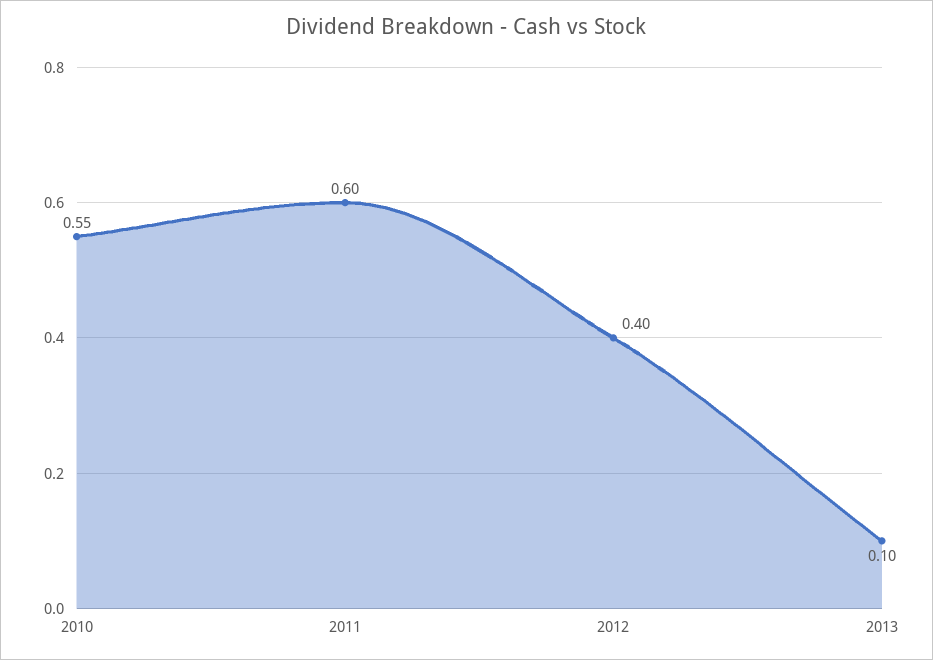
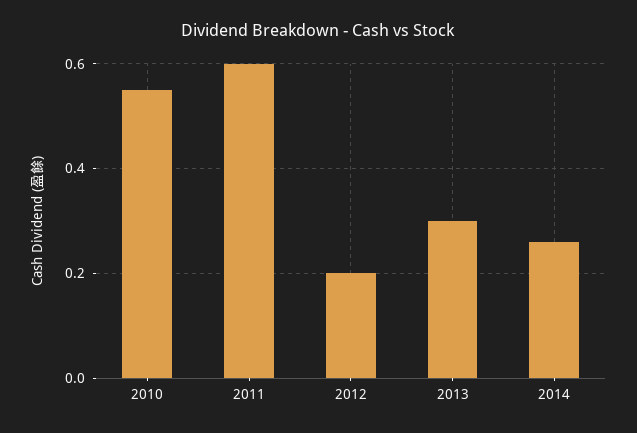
2012: 0.4 -> 0.2
2013: 0.1 -> 0.3
2014: none -> 0.25

